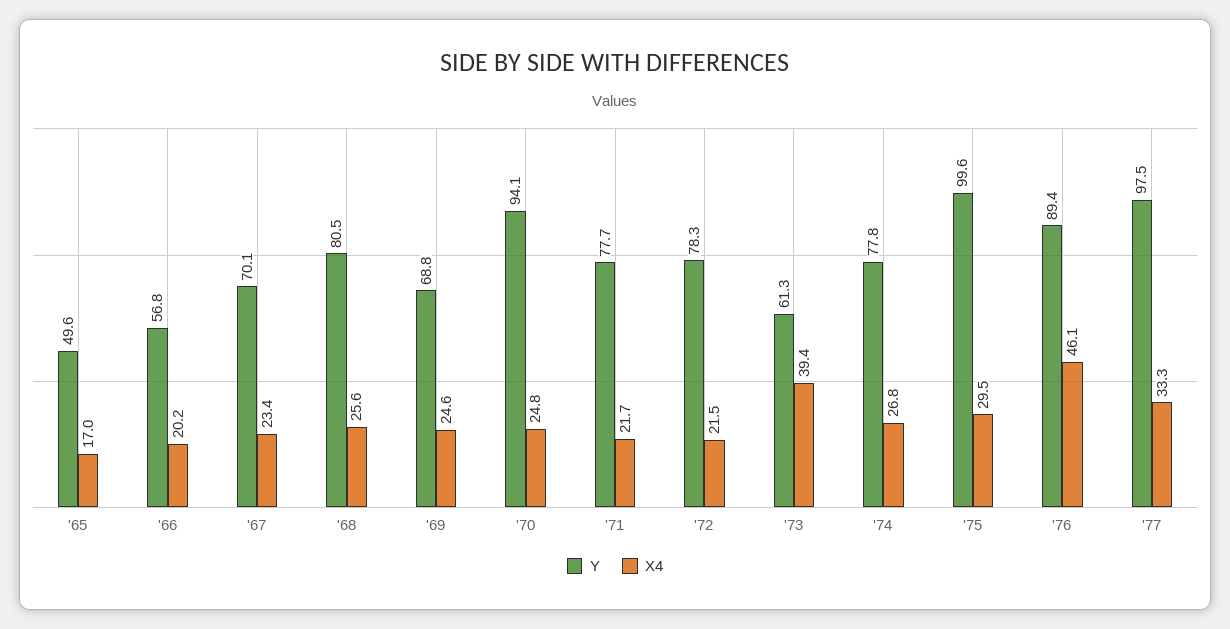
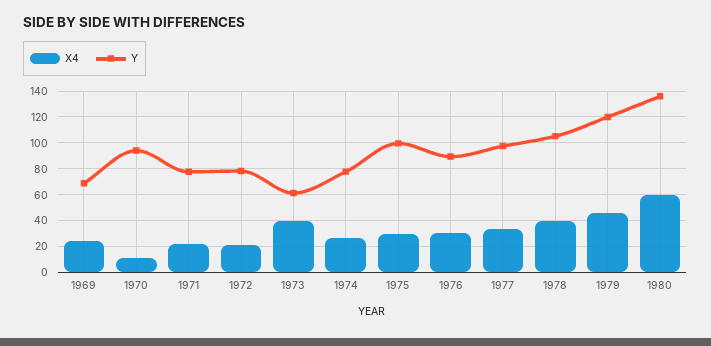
Y, '65: 49.6 -> none
X4, '65: 17 -> none
Y, '66: 56.8 -> none
X4, '66: 20.2 -> none
Y, '67: 70.1 -> none
X4, '67: 23.4 -> none
Y, '68: 80.5 -> none
X4, '68: 25.6 -> none
X4, '70: 24.8 -> 10
X4, '76: 46.1 -> 30
X4, 1978: none -> 40
Y, 1978: none -> 105
X4, 1979: none -> 45
Y, 1979: none -> 120
X4, 1980: none -> 60
Y, 1980: none -> 135

